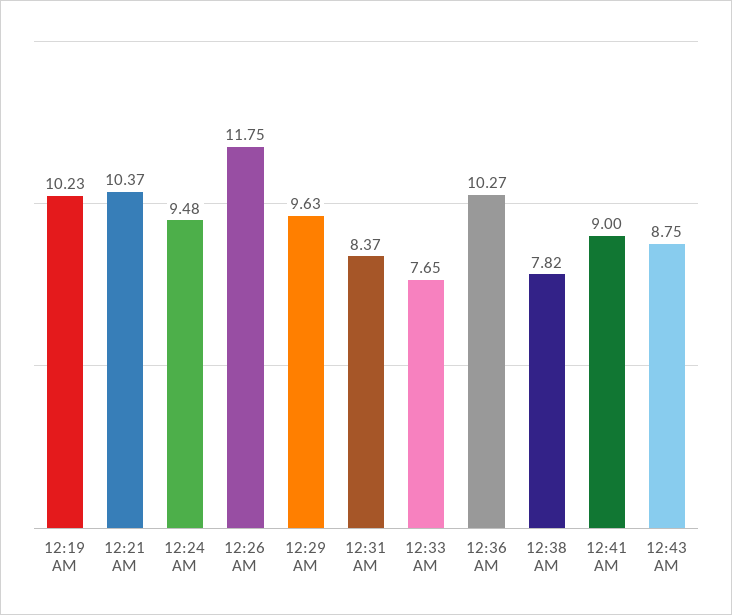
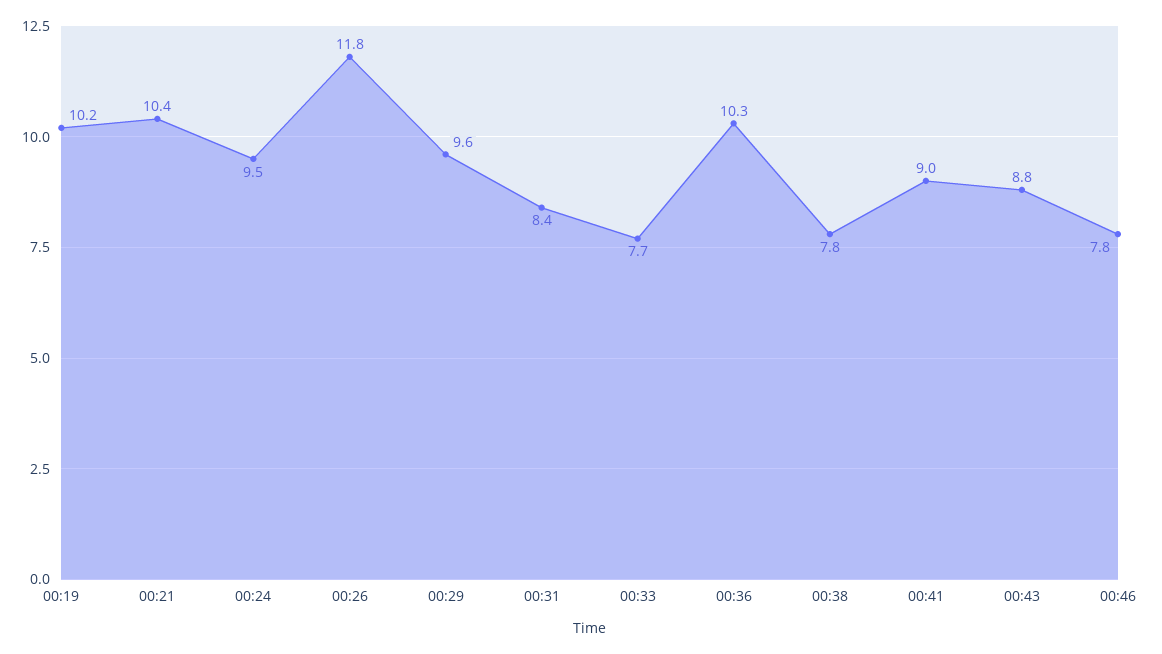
00:46: none -> 7.8

